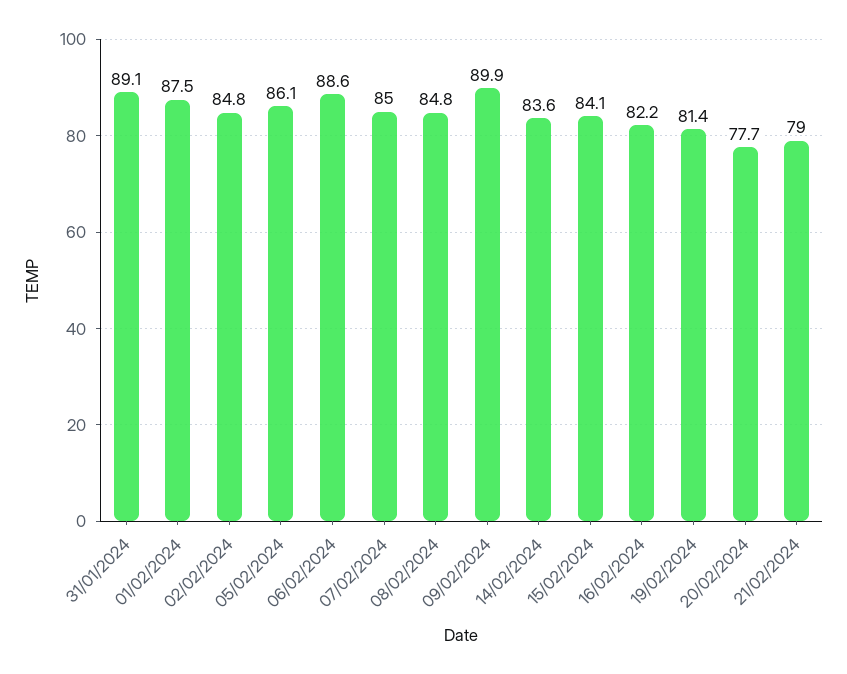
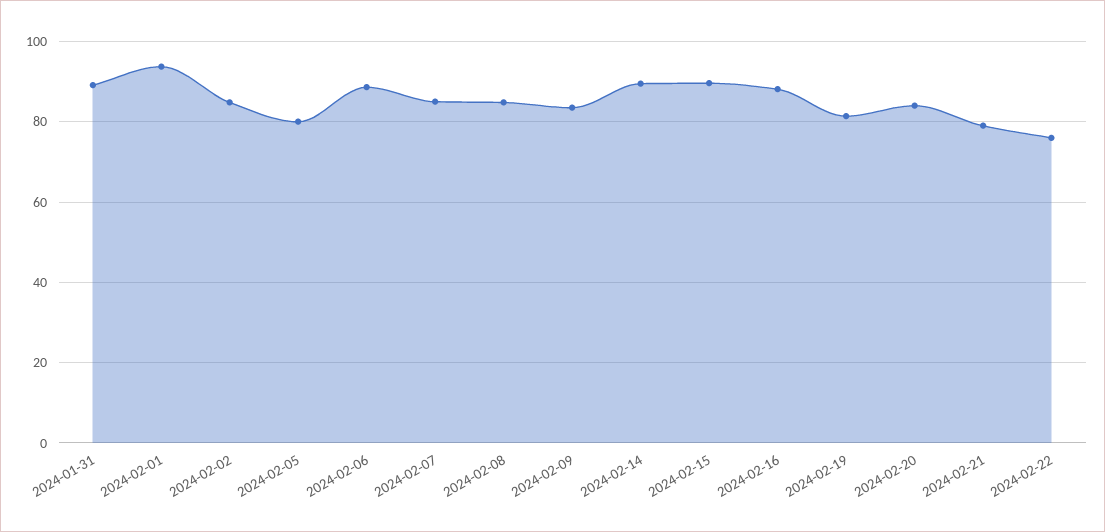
01/02/2024: 87.5 -> 94
05/02/2024: 86.1 -> 80
09/02/2024: 89.9 -> 84
14/02/2024: 83.6 -> 90
15/02/2024: 84.1 -> 90
16/02/2024: 82.2 -> 88
20/02/2024: 77.7 -> 84
2024-02-22: none -> 76

